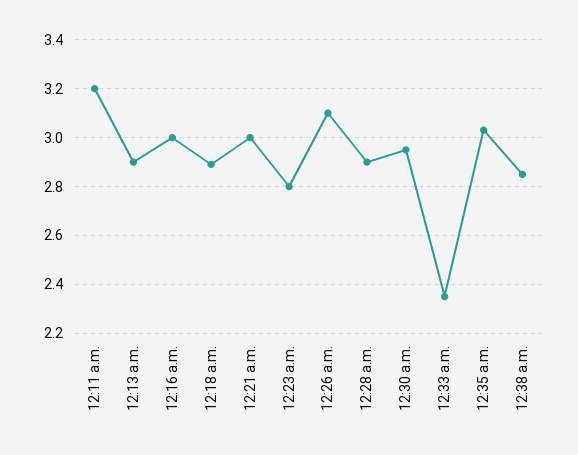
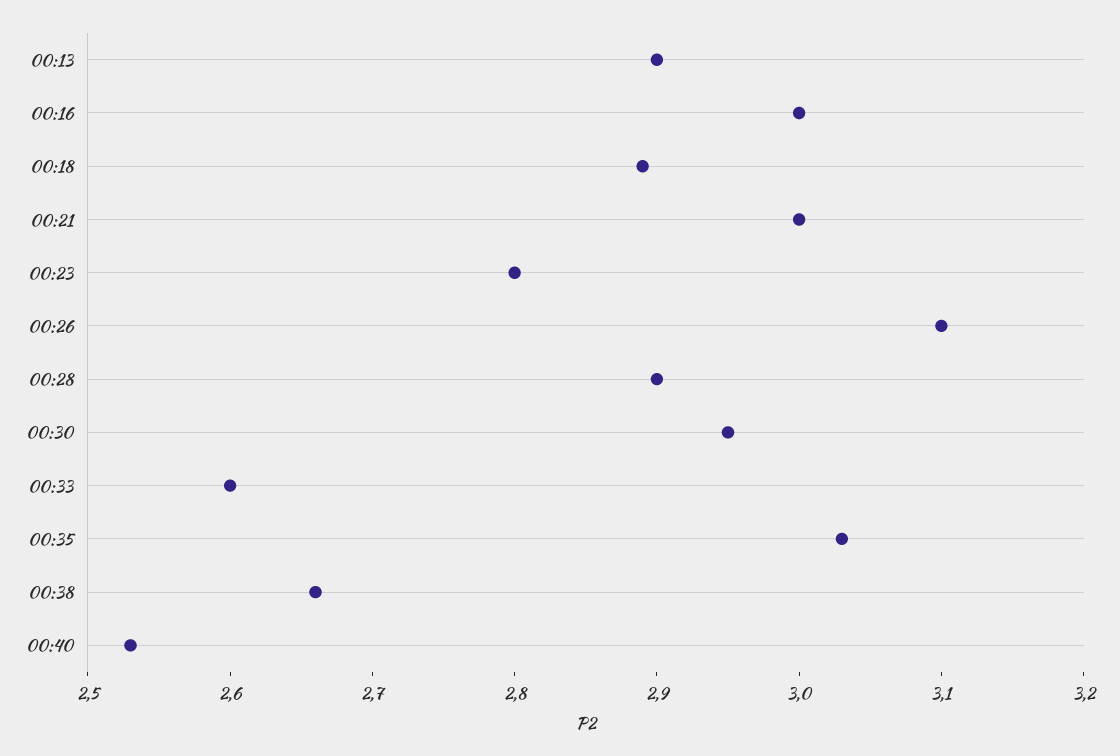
12:11 a.m.: 3.2 -> none
12:33 a.m.: 2.35 -> 2.6
12:38 a.m.: 2.85 -> 2.66
00:40: none -> 2.53

